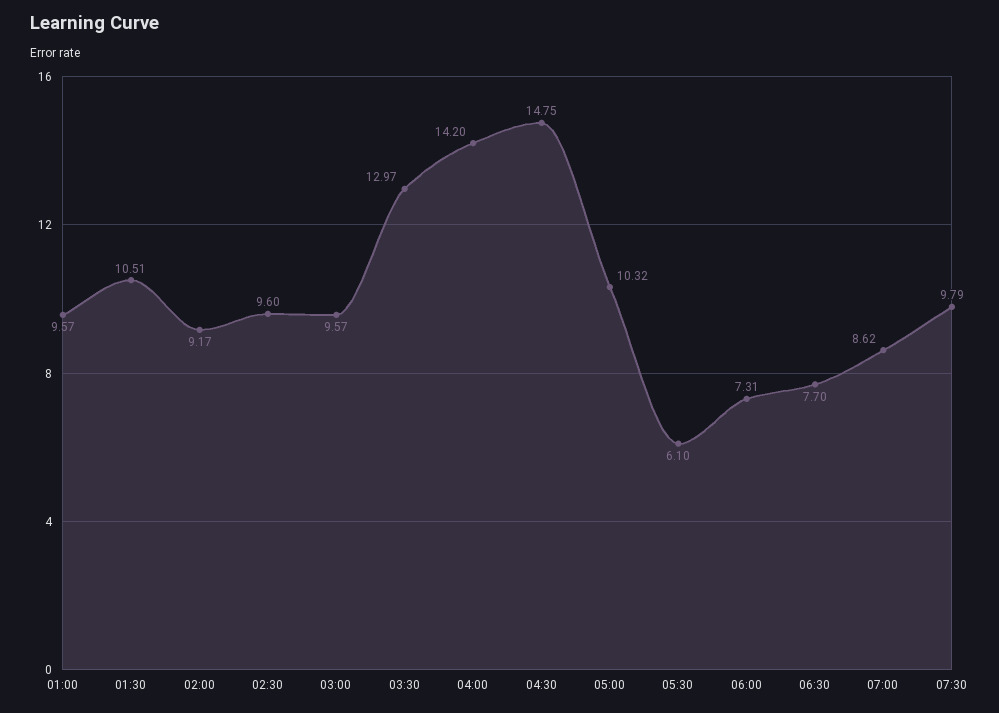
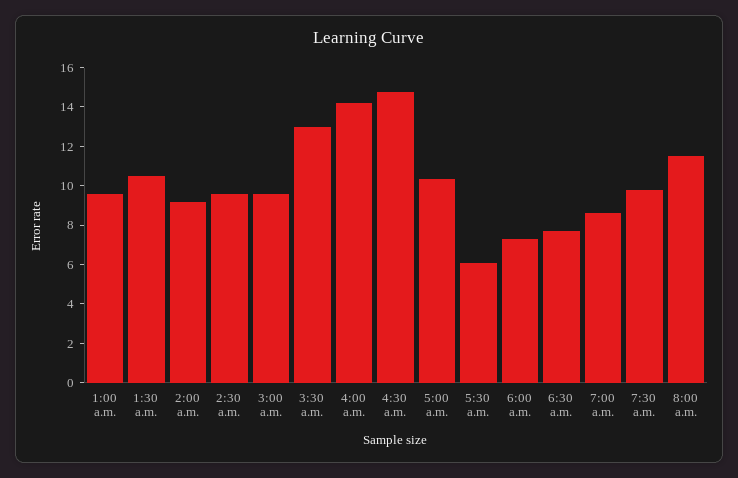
8:00 a.m.: none -> 11.5

